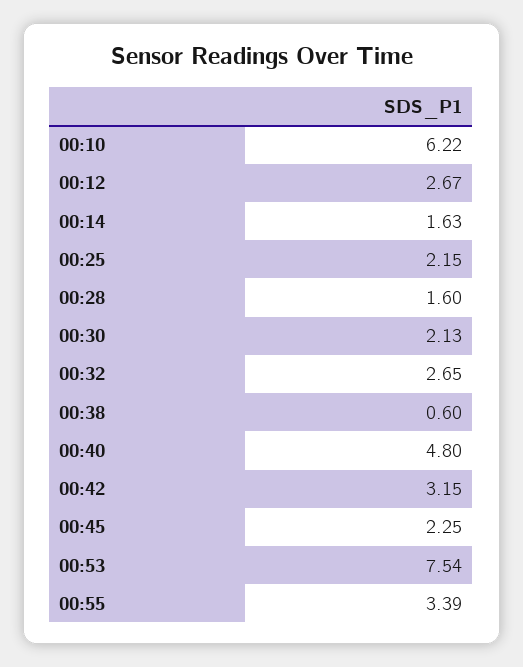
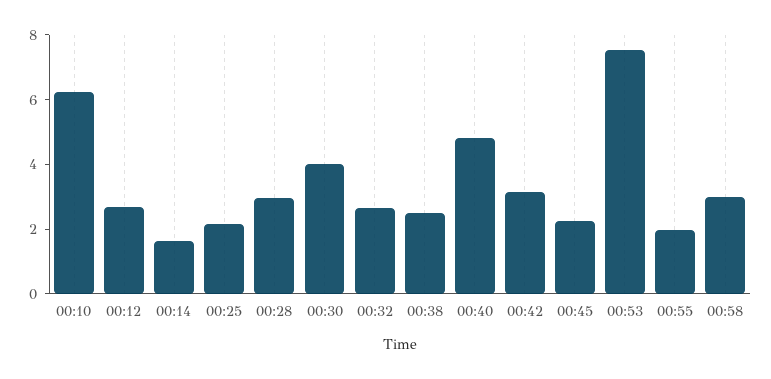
00:28: 1.6 -> 3
00:30: 2.13 -> 4
00:38: 0.6 -> 2.5
00:55: 3.39 -> 2
00:58: none -> 3

